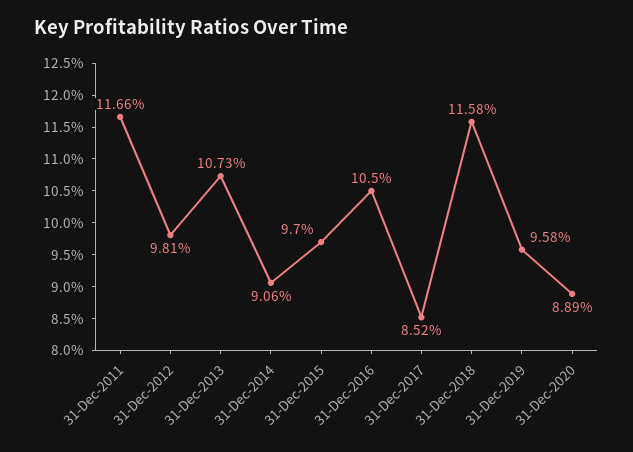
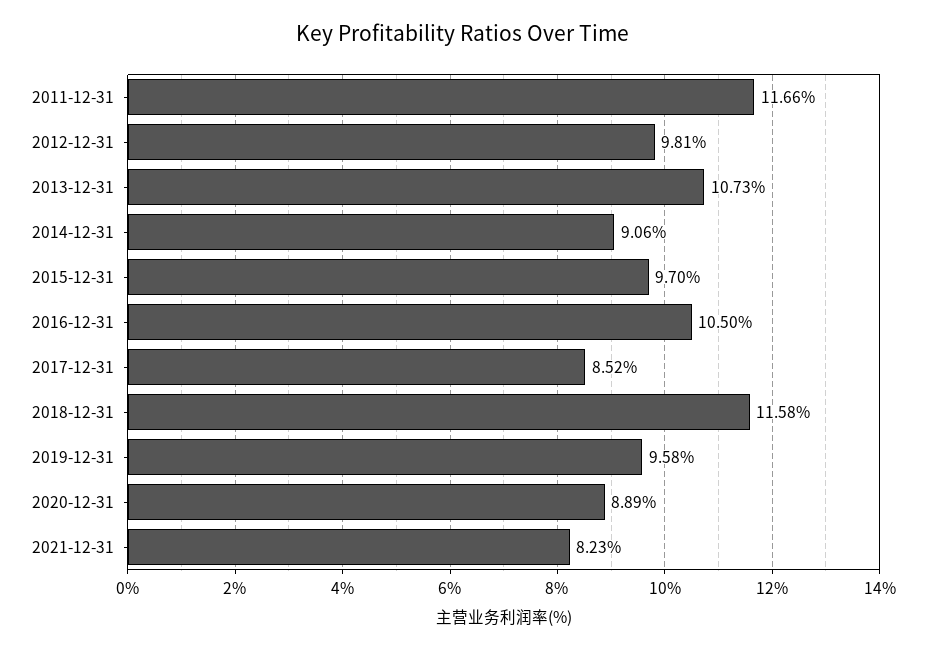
2021-12-31: none -> 8.23

